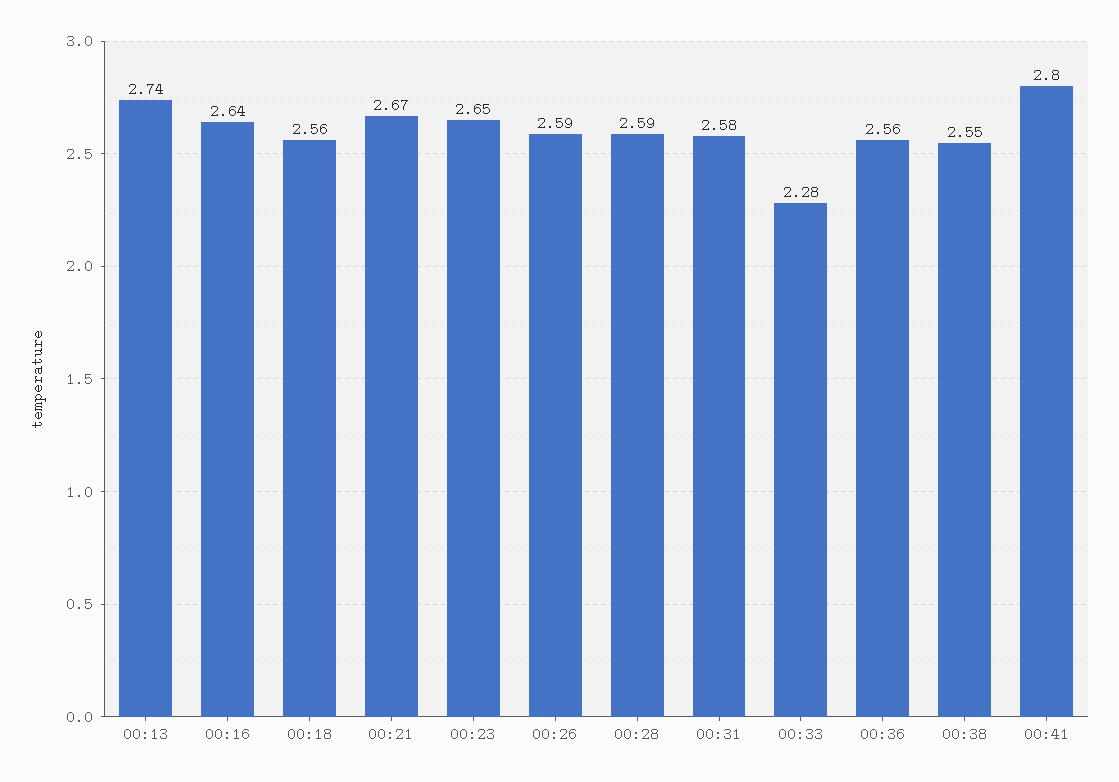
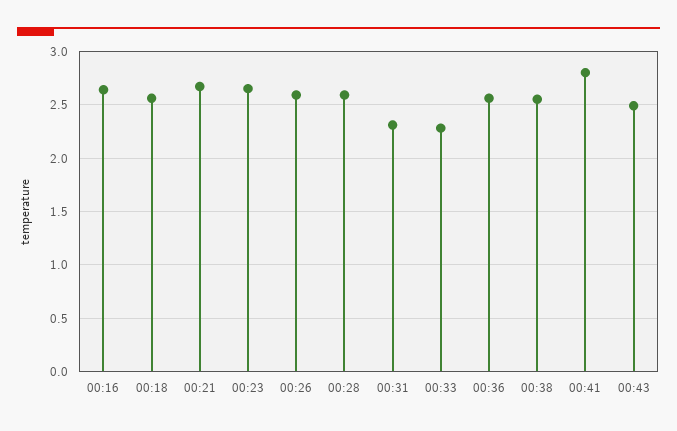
00:13: 2.74 -> none
00:31: 2.58 -> 2.3
00:43: none -> 2.5

